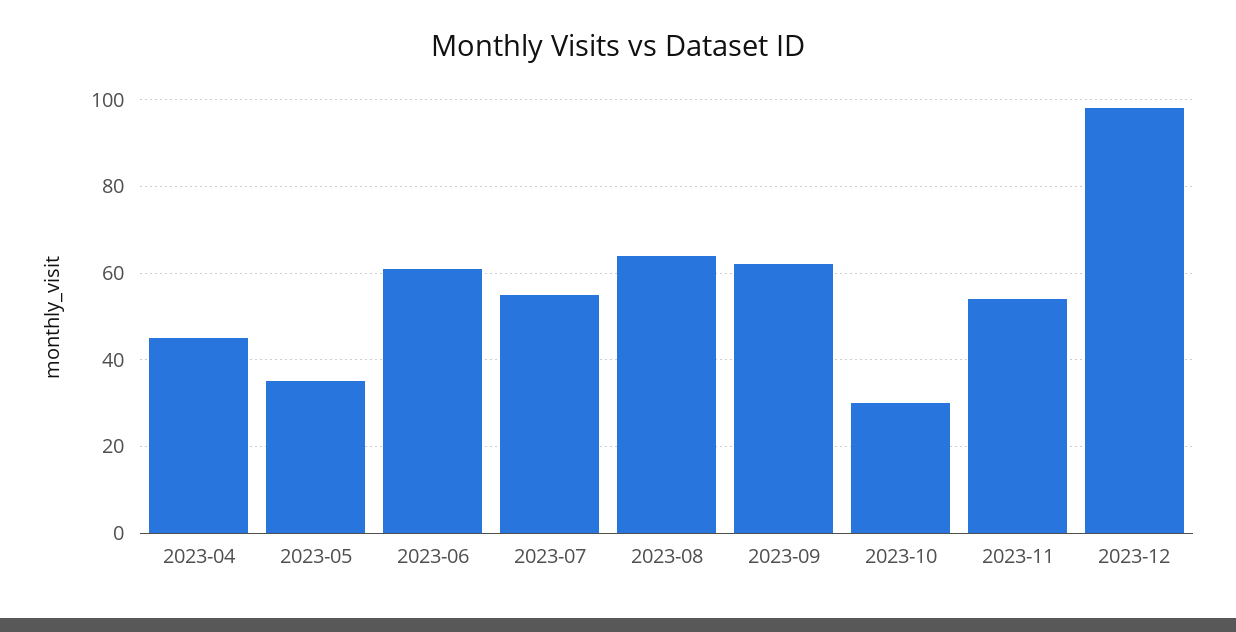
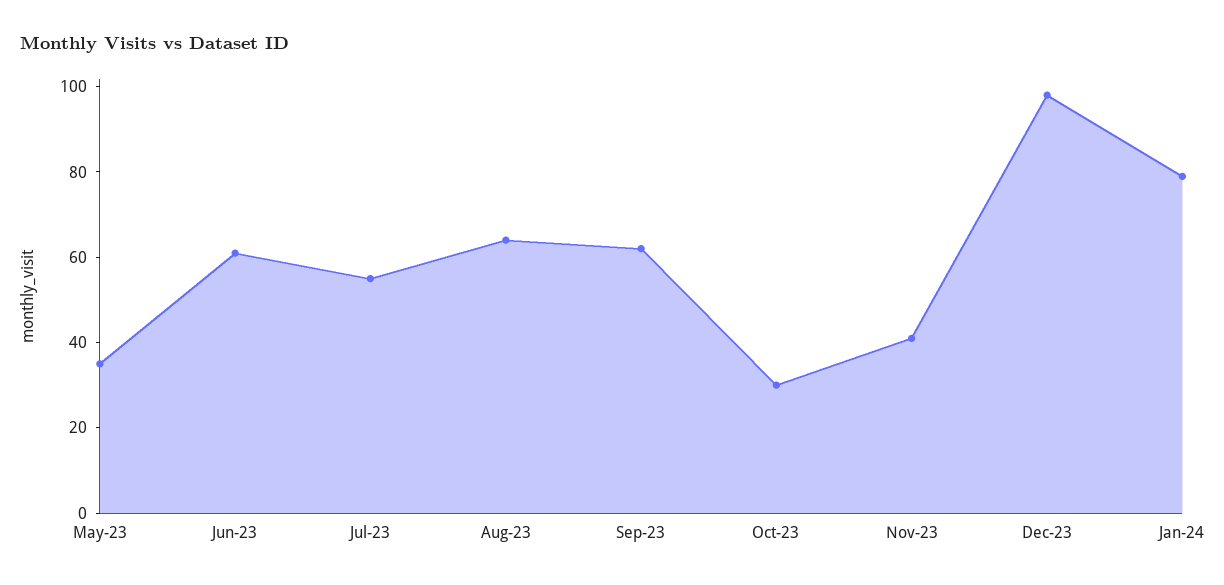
2023-04: 45 -> none
2023-11: 55 -> 40
Jan-24: none -> 80

